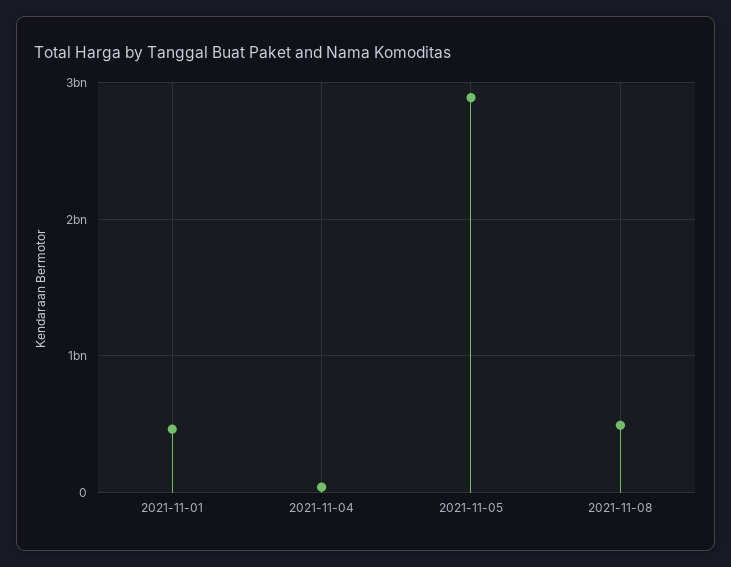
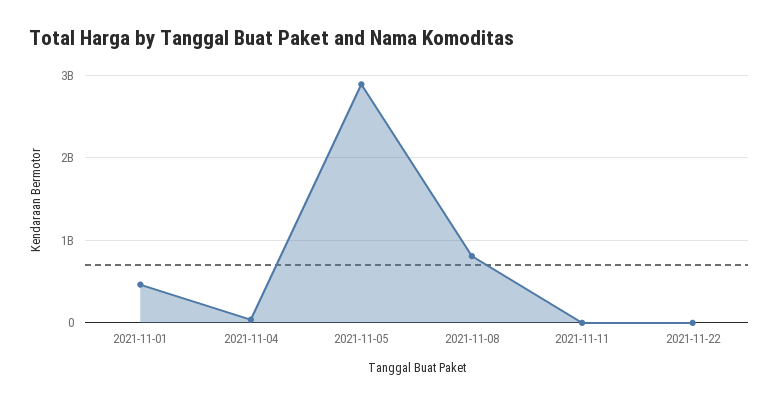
2021-11-08: 500000000 -> 800000000
2021-11-11: none -> 0
2021-11-22: none -> 0

